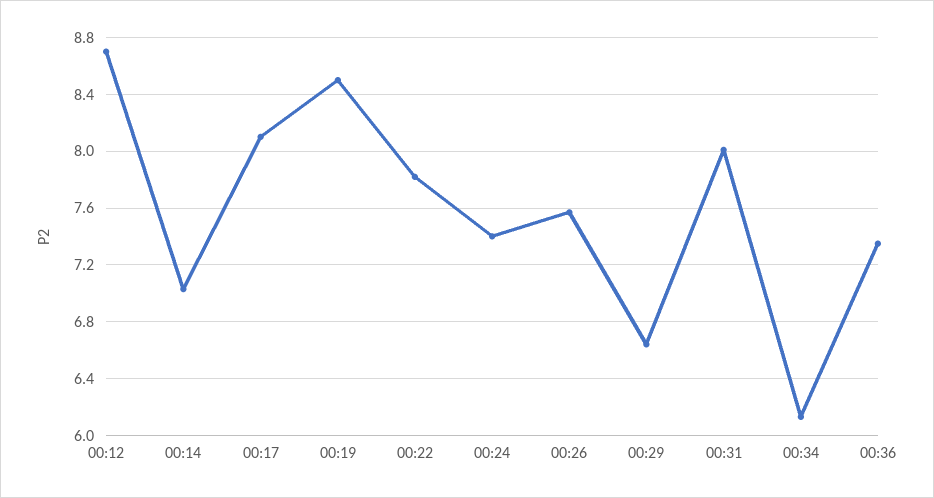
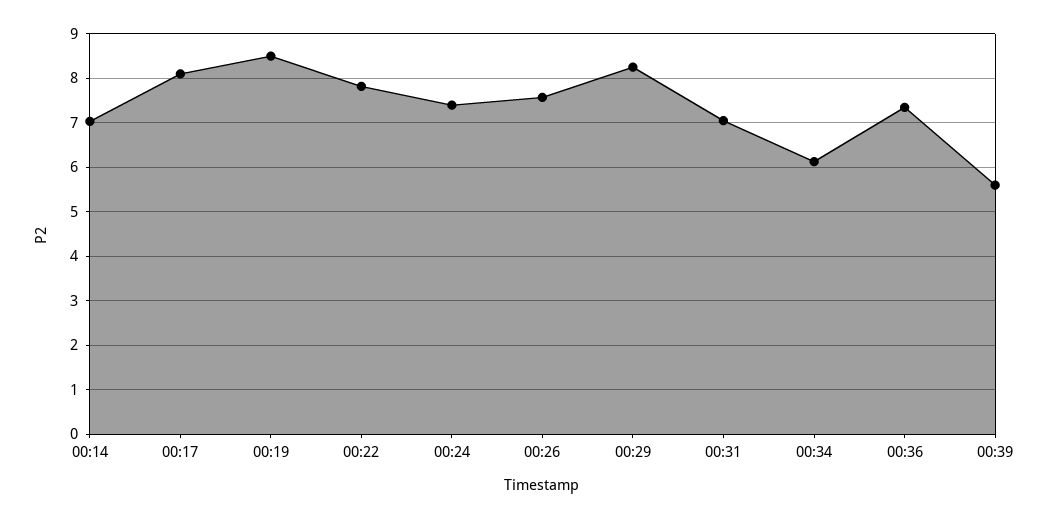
00:12: 8.7 -> none
00:29: 6.65 -> 8.2
00:31: 8 -> 7
00:39: none -> 5.6

